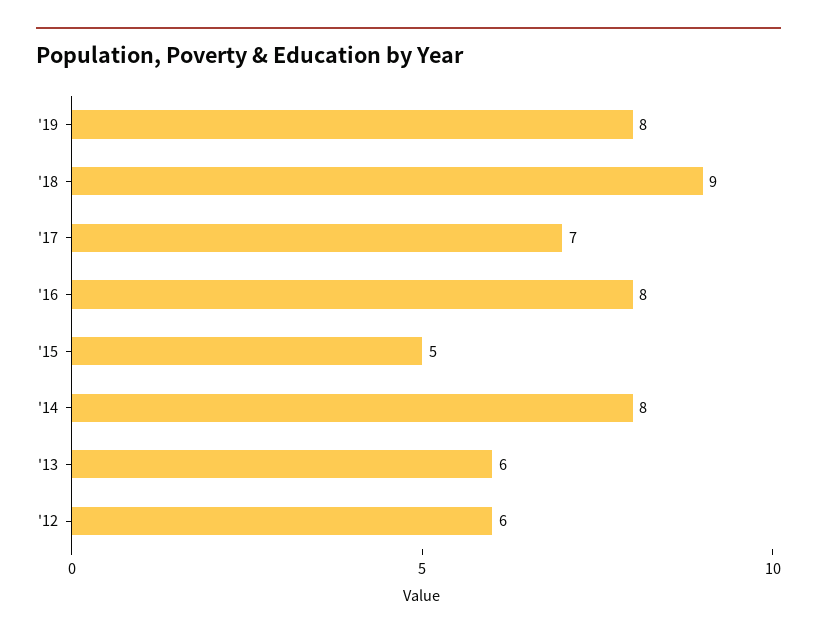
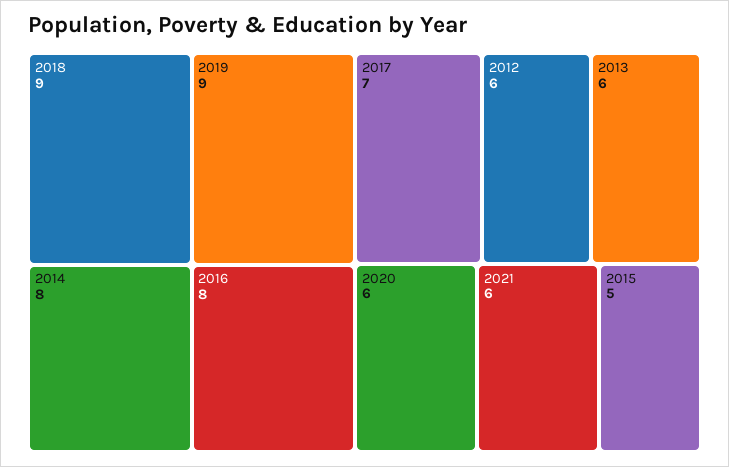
'19: 8 -> 9
2020: none -> 6
2021: none -> 6

